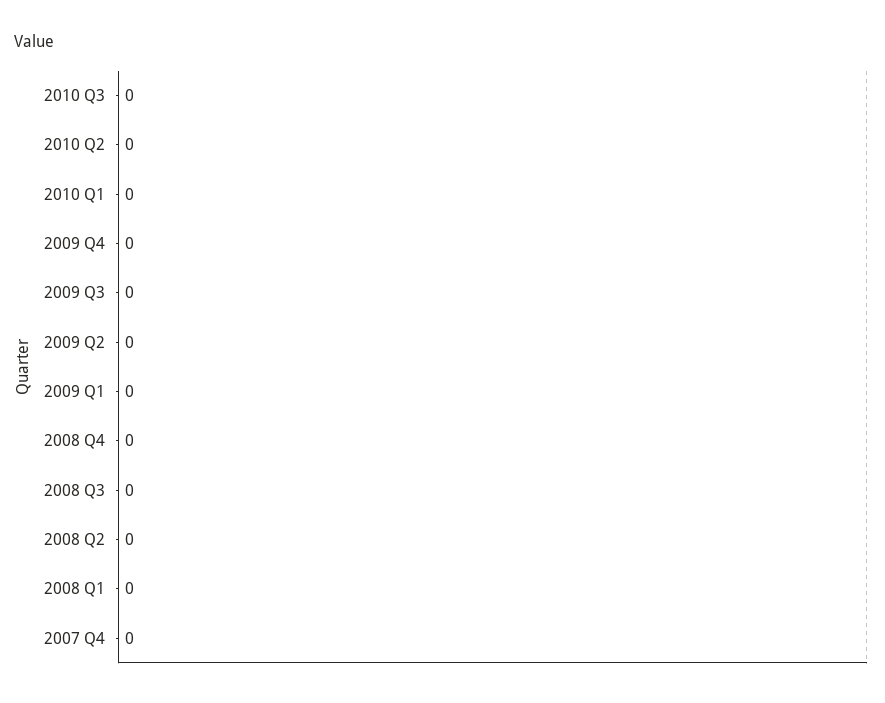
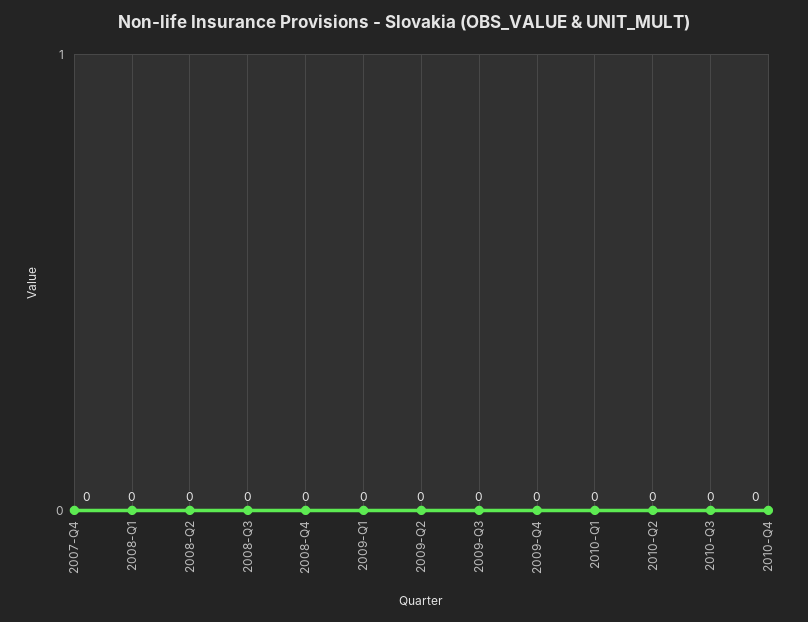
2010-Q4: none -> 0

